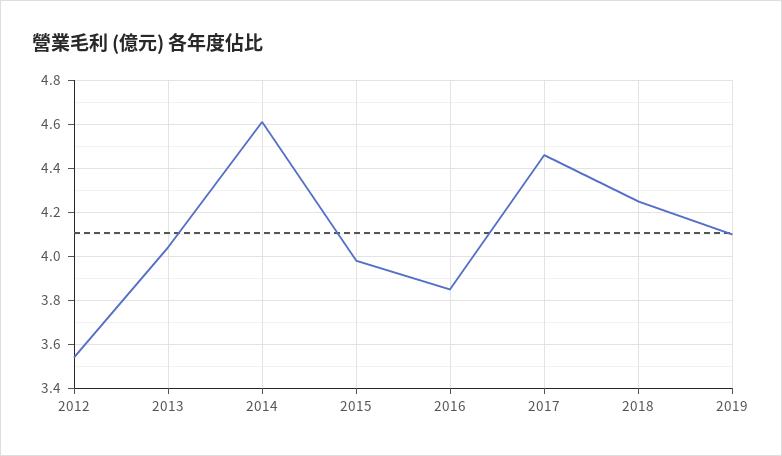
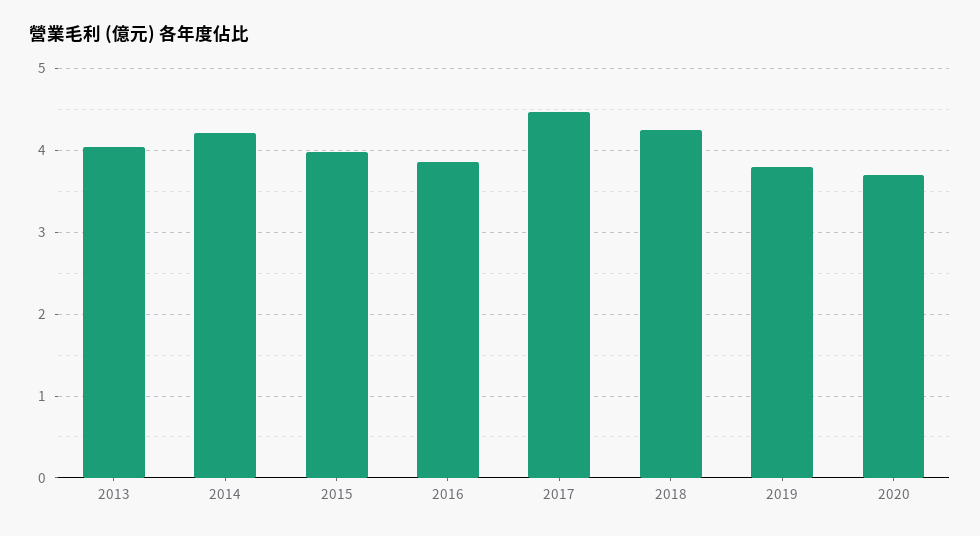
2012: 3.55 -> none
2014: 4.6 -> 4.2
2019: 4.1 -> 3.8
2020: none -> 3.7

